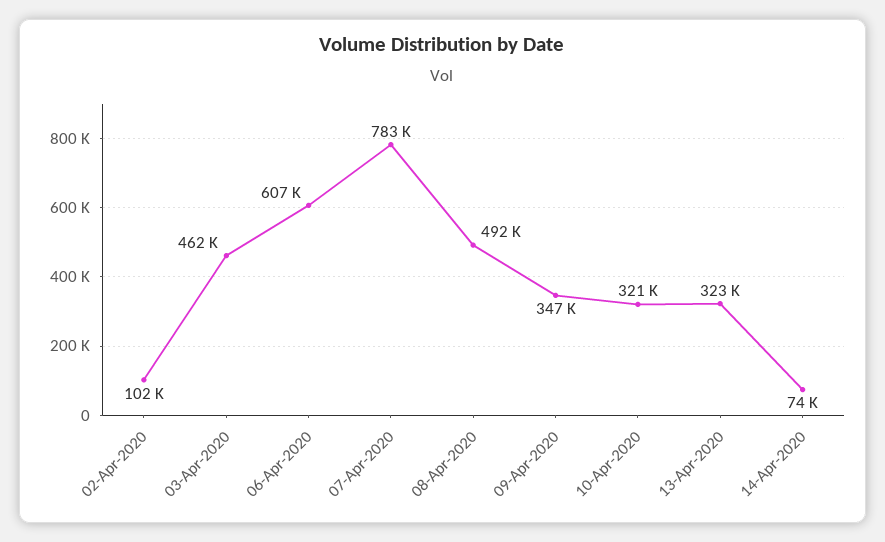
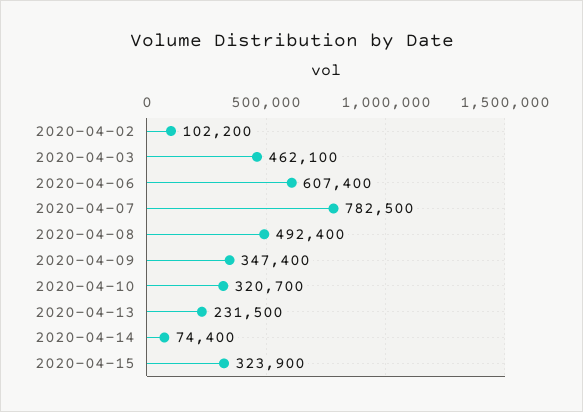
13-Apr-2020: 323000 -> 231500
2020-04-15: none -> 323900

